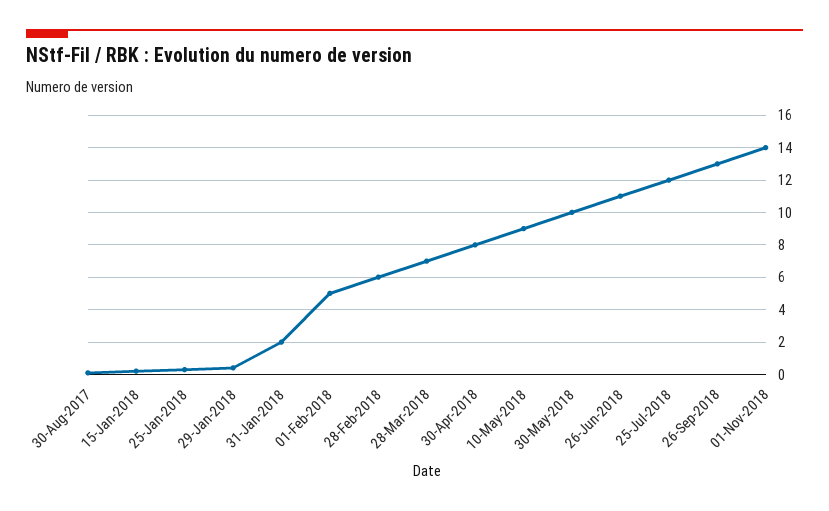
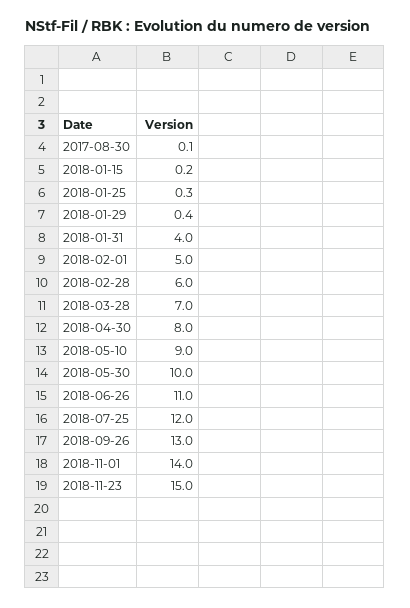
31-Jan-2018: 2 -> 4
2018-11-23: none -> 15

